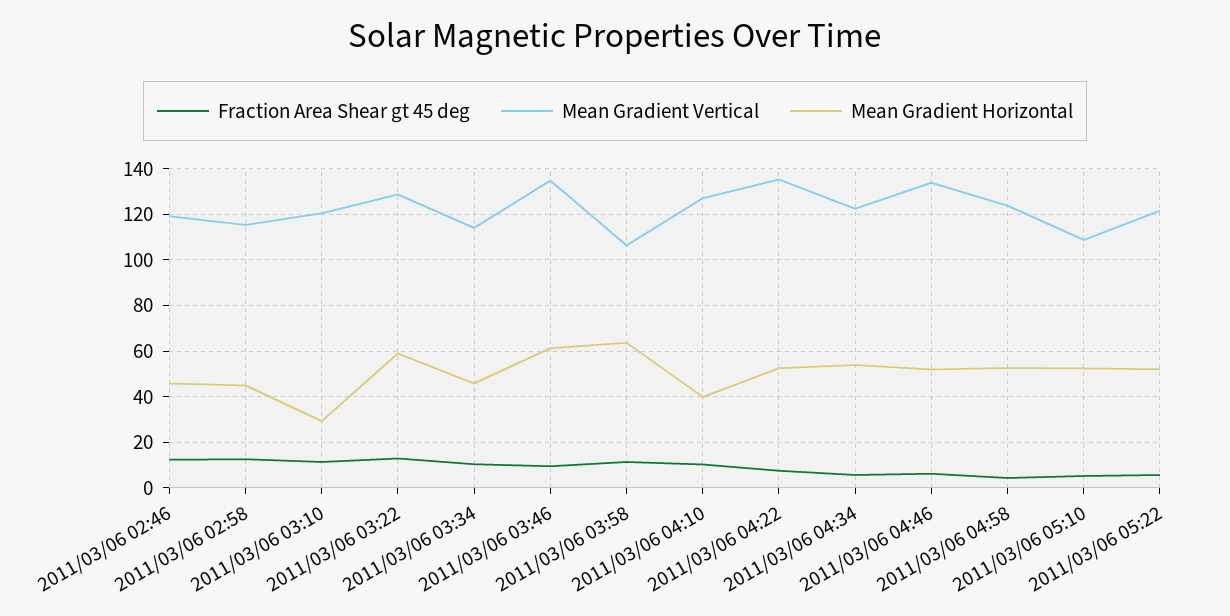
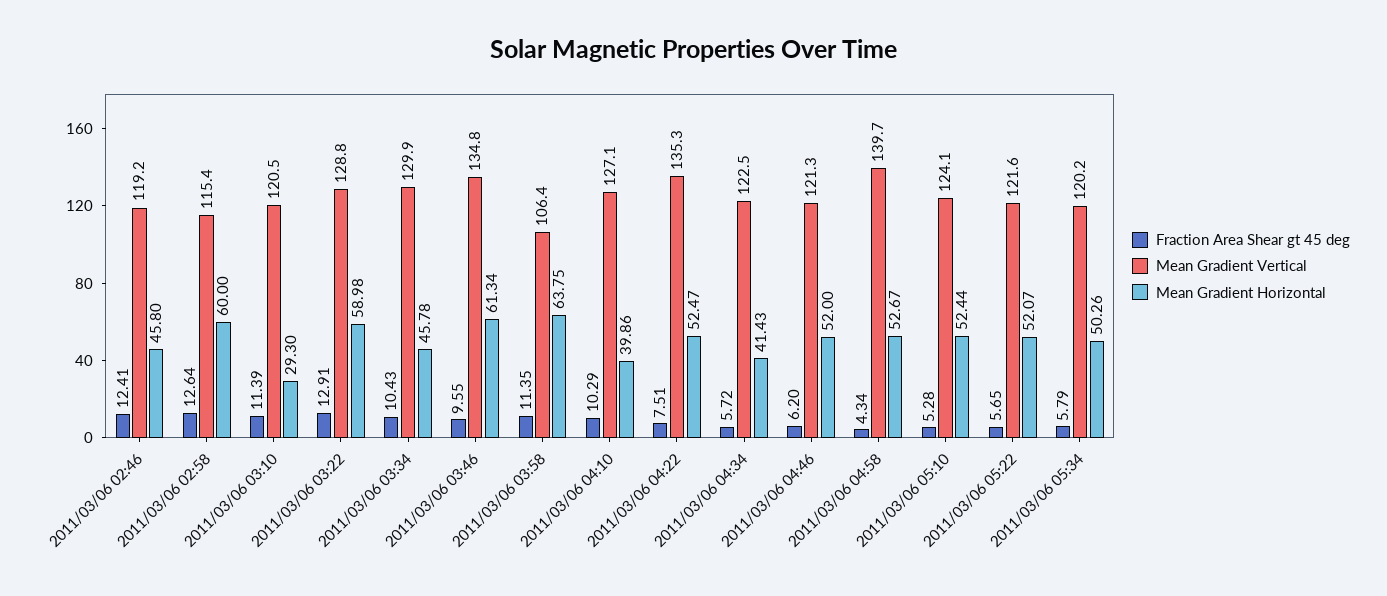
Mean Gradient Horizontal, 2011/03/06 02:58: 45 -> 60
Mean Gradient Vertical, 2011/03/06 03:34: 115 -> 129.9
Mean Gradient Horizontal, 2011/03/06 04:34: 55 -> 41.43
Mean Gradient Vertical, 2011/03/06 04:46: 135 -> 121.3
Mean Gradient Vertical, 2011/03/06 04:58: 125 -> 139.7
Mean Gradient Vertical, 2011/03/06 05:10: 110 -> 124.1
Fraction Area Shear gt 45 deg, 2011/03/06 05:34: none -> 5.79
Mean Gradient Vertical, 2011/03/06 05:34: none -> 120.2
Mean Gradient Horizontal, 2011/03/06 05:34: none -> 50.26

